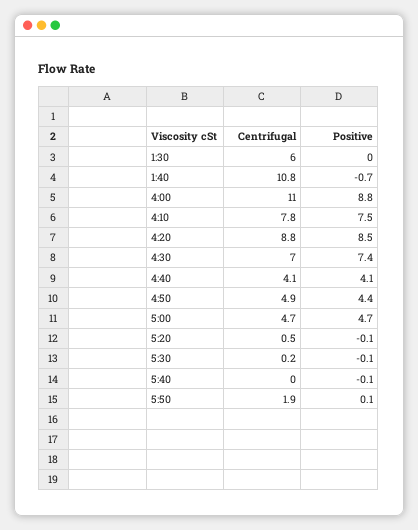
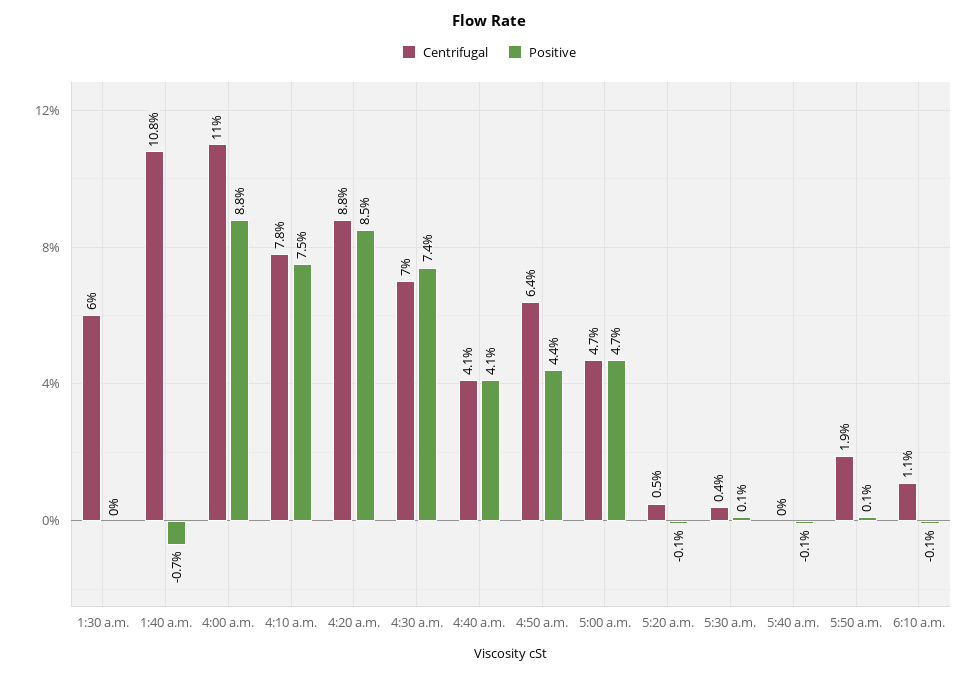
Centrifugal, 4:50: 4.9 -> 6.4
Centrifugal, 5:30: 0.2 -> 0.4
Positive, 5:30: -0.1 -> 0.1
Centrifugal, 6:10 a.m.: none -> 1.1
Positive, 6:10 a.m.: none -> -0.1

